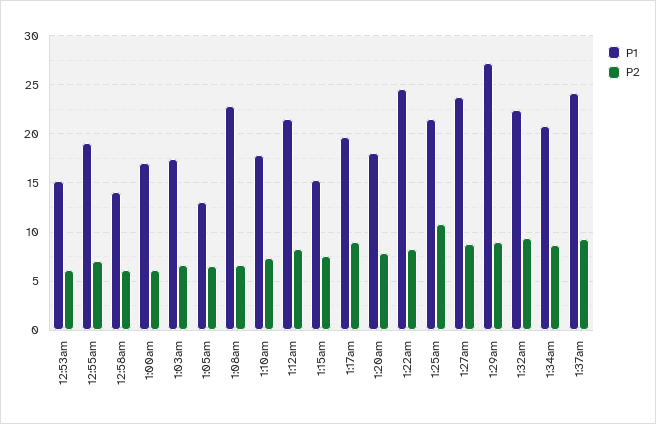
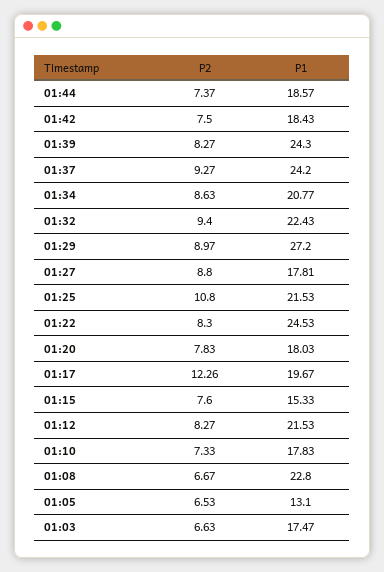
P1, 12:53am: 15 -> none
P2, 12:53am: 6 -> none
P1, 12:55am: 19 -> none
P2, 12:55am: 7 -> none
P1, 12:58am: 14 -> none
P2, 12:58am: 6 -> none
P1, 1:00am: 17 -> none
P2, 1:00am: 6 -> none
P2, 1:17am: 9 -> 12.26
P1, 1:27am: 24 -> 17.81
P2, 01:44: none -> 7.37
P1, 01:44: none -> 18.57
P2, 01:42: none -> 7.5
P1, 01:42: none -> 18.43
P2, 01:39: none -> 8.27
P1, 01:39: none -> 24.3

